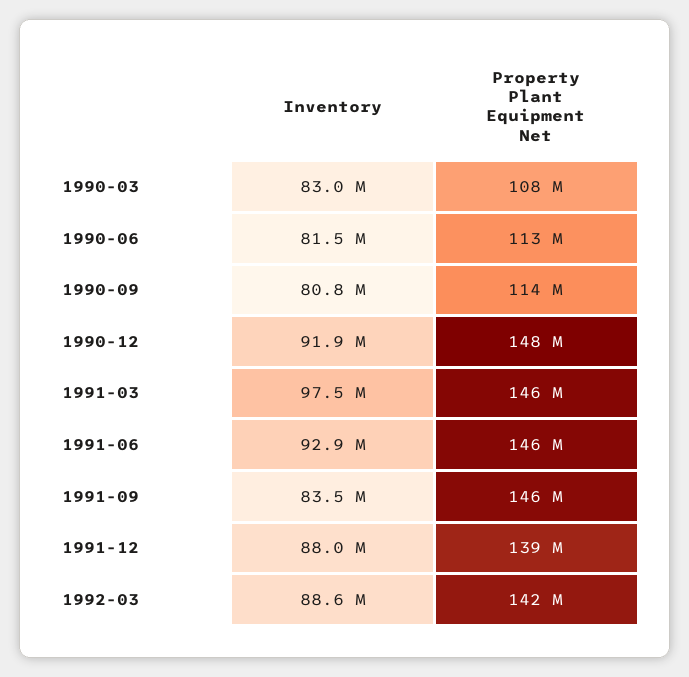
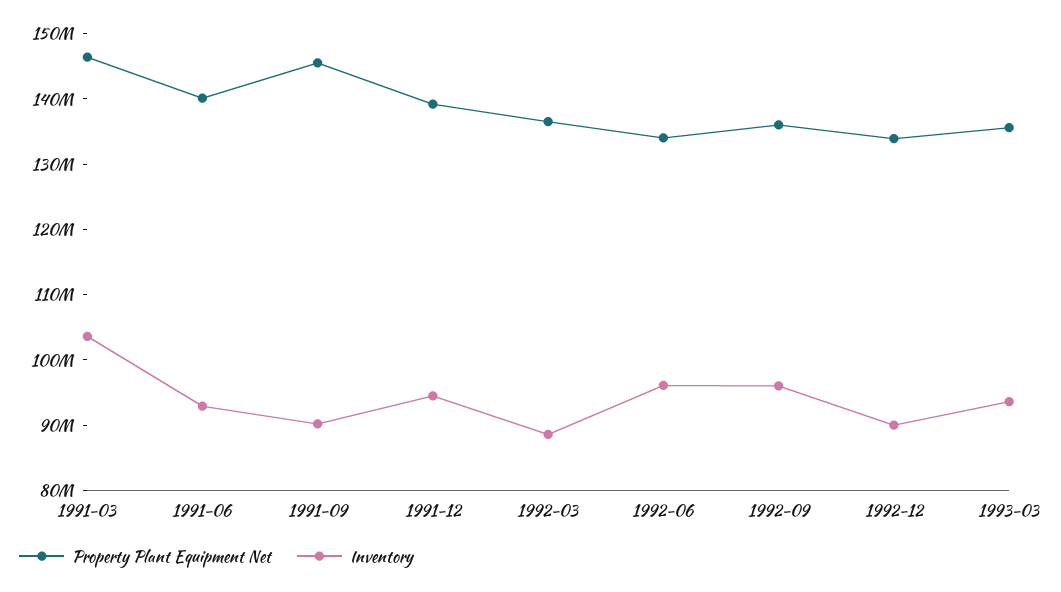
Inventory, 1990-03: 83000000 -> none
Property Plant Equipment Net, 1990-03: 108000000 -> none
Inventory, 1990-06: 81500000 -> none
Property Plant Equipment Net, 1990-06: 113000000 -> none
Inventory, 1990-09: 80800000 -> none
Property Plant Equipment Net, 1990-09: 114000000 -> none
Inventory, 1990-12: 91900000 -> none
Property Plant Equipment Net, 1990-12: 148000000 -> none
Inventory, 1991-03: 97500000 -> 104000000
Property Plant Equipment Net, 1991-06: 146000000 -> 140000000
Inventory, 1991-09: 83500000 -> 90000000
Inventory, 1991-12: 88000000 -> 94000000
Property Plant Equipment Net, 1992-03: 142000000 -> 136000000
Property Plant Equipment Net, 1992-06: none -> 134000000
Inventory, 1992-06: none -> 96000000
Property Plant Equipment Net, 1992-09: none -> 136000000
Inventory, 1992-09: none -> 96000000
Property Plant Equipment Net, 1992-12: none -> 134000000
Inventory, 1992-12: none -> 90000000
Property Plant Equipment Net, 1993-03: none -> 136000000
Inventory, 1993-03: none -> 94000000

